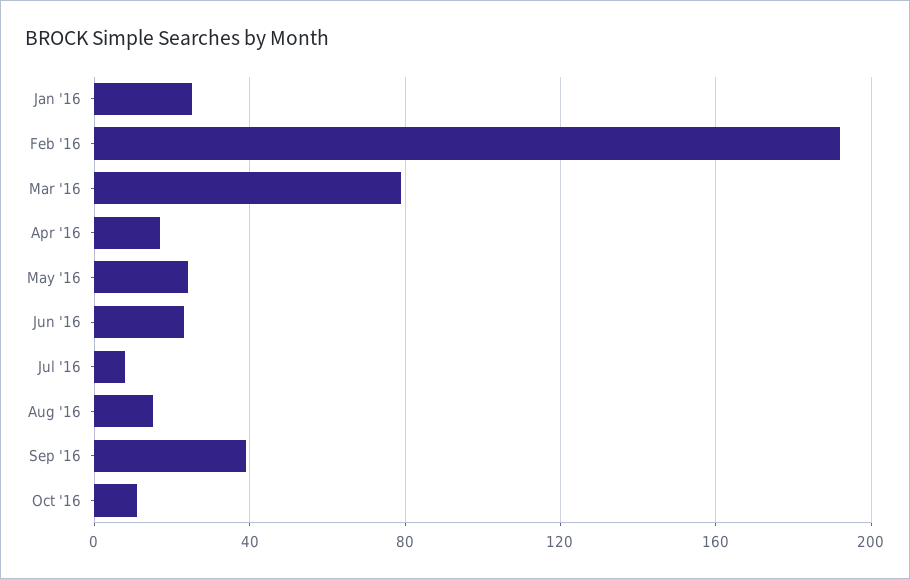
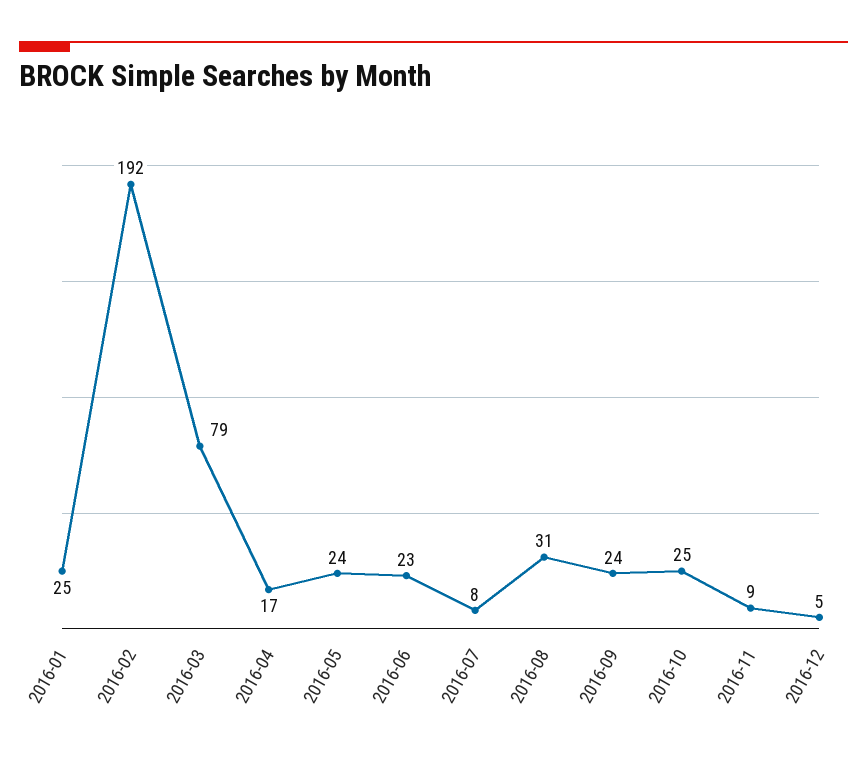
Aug '16: 15 -> 31
Sep '16: 40 -> 24
Oct '16: 10 -> 25
2016-11: none -> 9
2016-12: none -> 5

